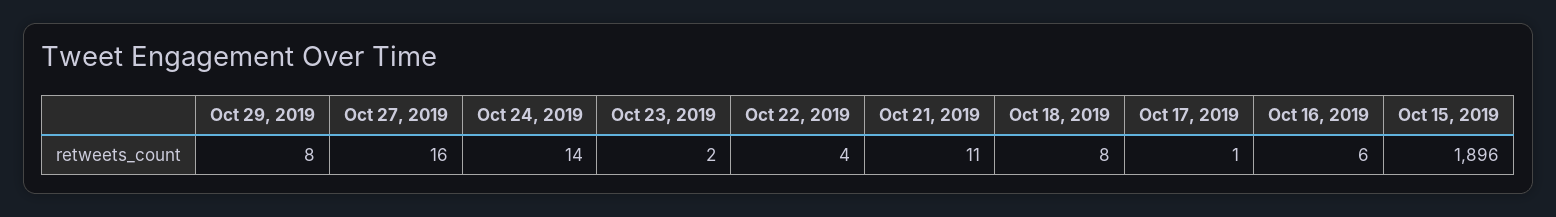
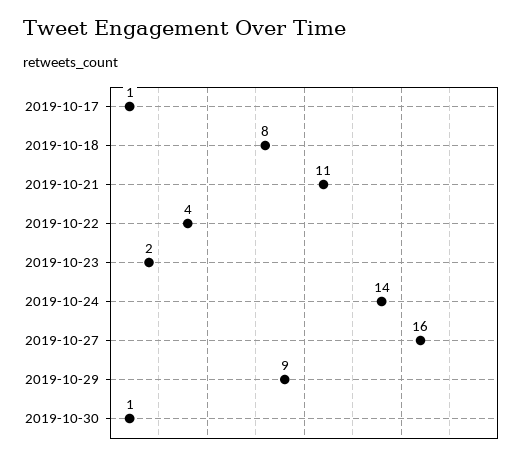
Oct 29, 2019: 8 -> 9
Oct 16, 2019: 6 -> none
Oct 15, 2019: 1896 -> none
2019-10-30: none -> 1

